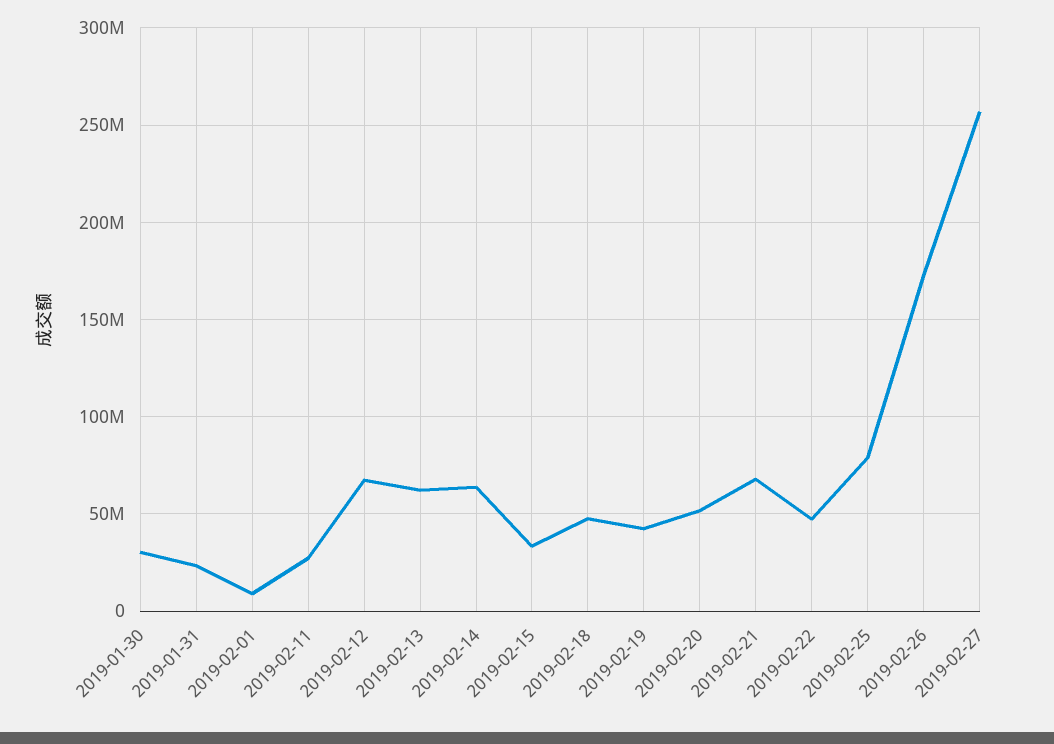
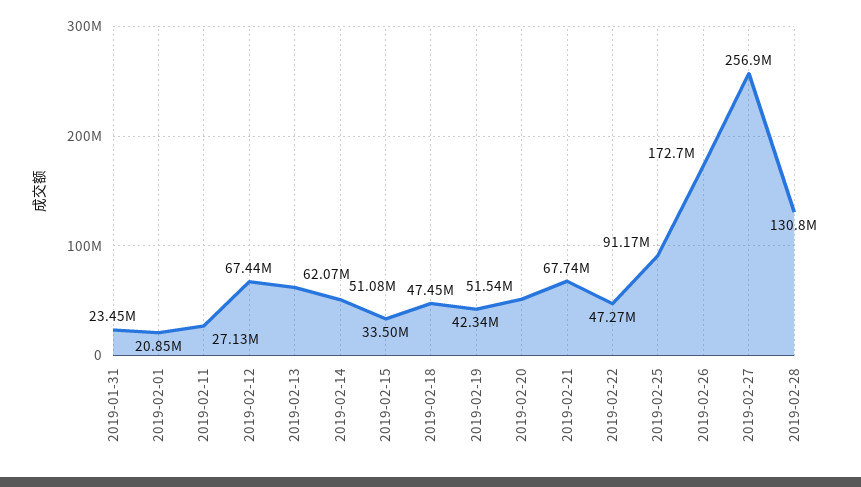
2019-01-30: 30000000 -> none
2019-02-01: 10000000 -> 20850000
2019-02-14: 65000000 -> 51080000
2019-02-25: 80000000 -> 91170000
2019-02-28: none -> 130800000

